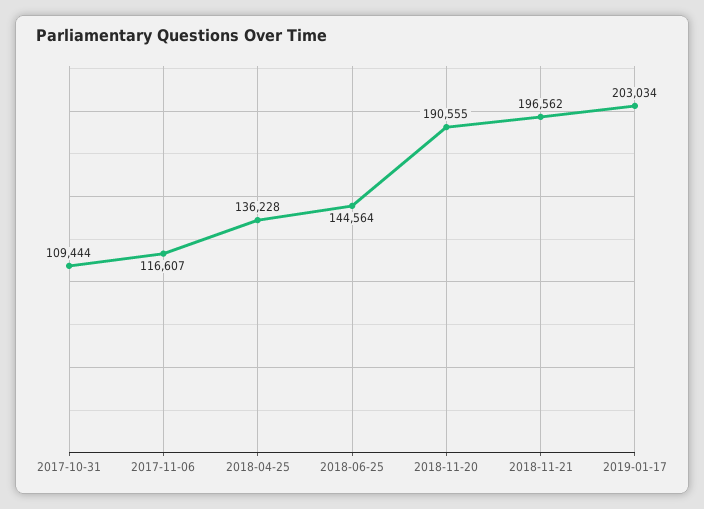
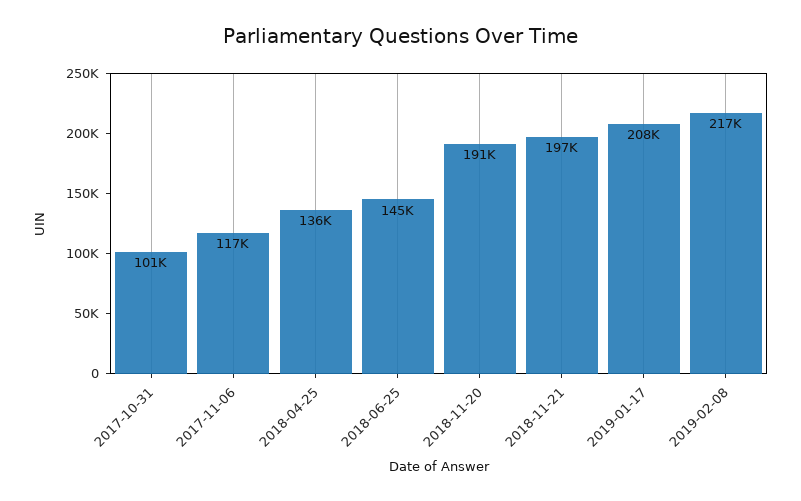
2017-10-31: 109444 -> 101000
2019-01-17: 203034 -> 208000
2019-02-08: none -> 217000

